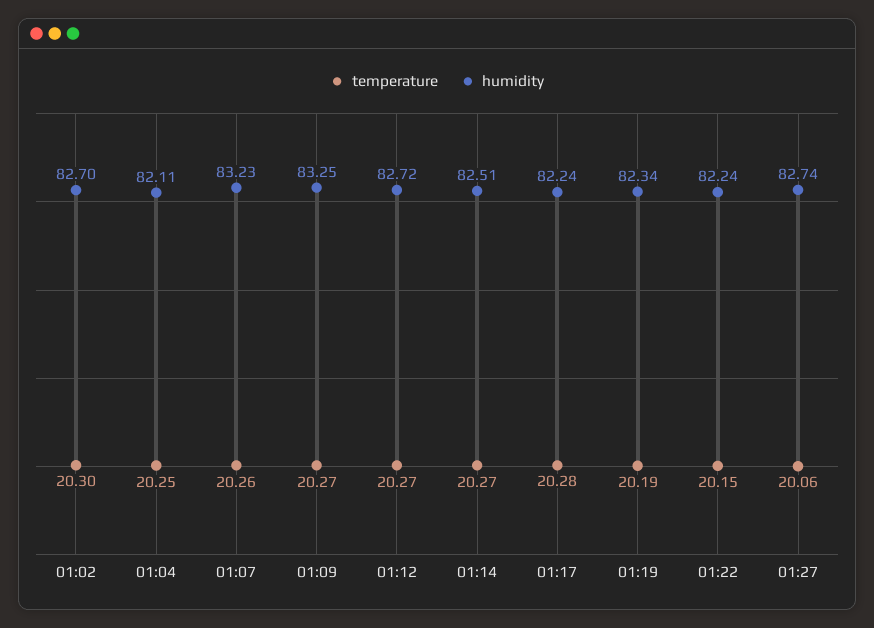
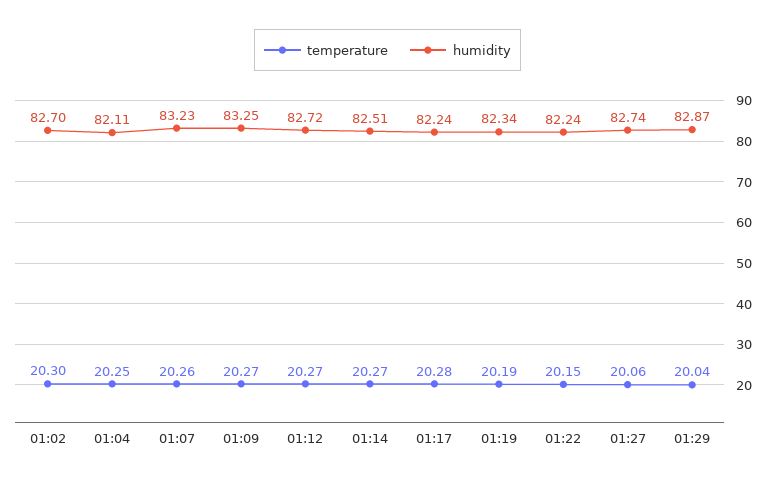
temperature, 01:29: none -> 20.04
humidity, 01:29: none -> 82.87

